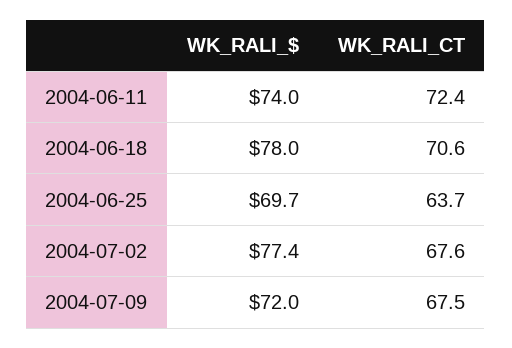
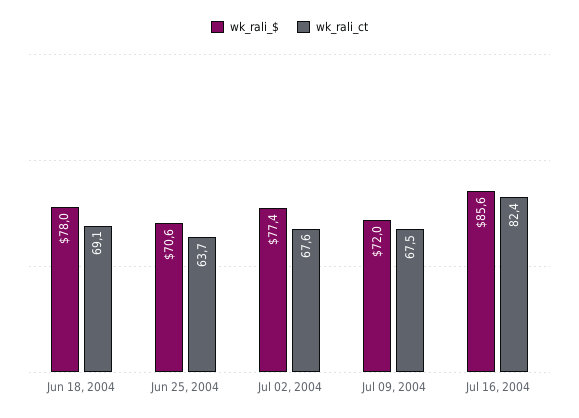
WK_RALI_$, 2004-06-11: 74 -> none
WK_RALI_CT, 2004-06-11: 72.4 -> none
WK_RALI_CT, 2004-06-18: 70.6 -> 69.1
WK_RALI_$, 2004-06-25: 69.7 -> 70.6
WK_RALI_$, Jul 16, 2004: none -> 85.6
WK_RALI_CT, Jul 16, 2004: none -> 82.4

